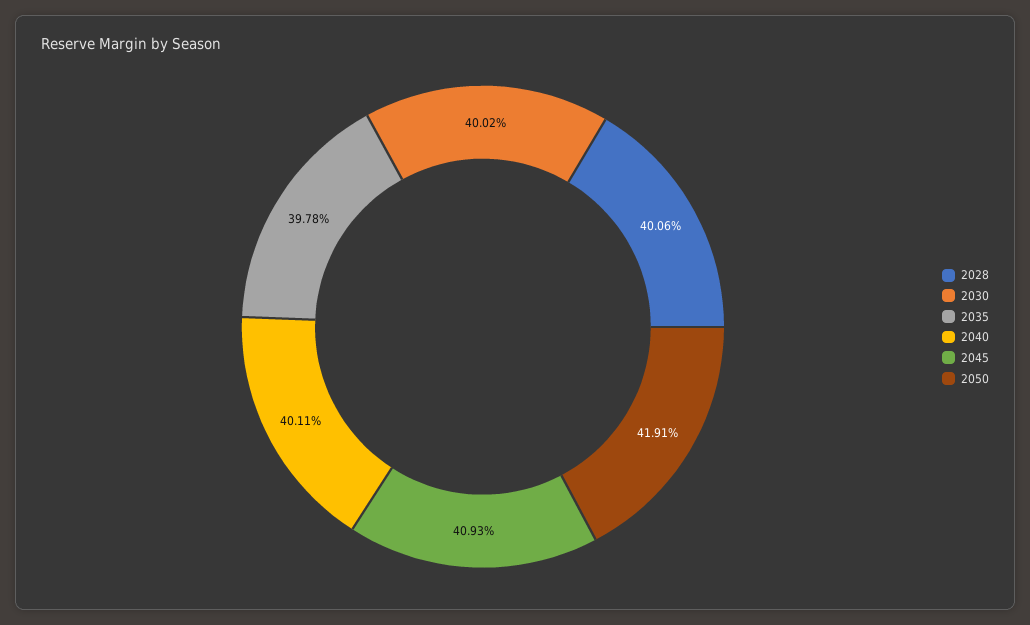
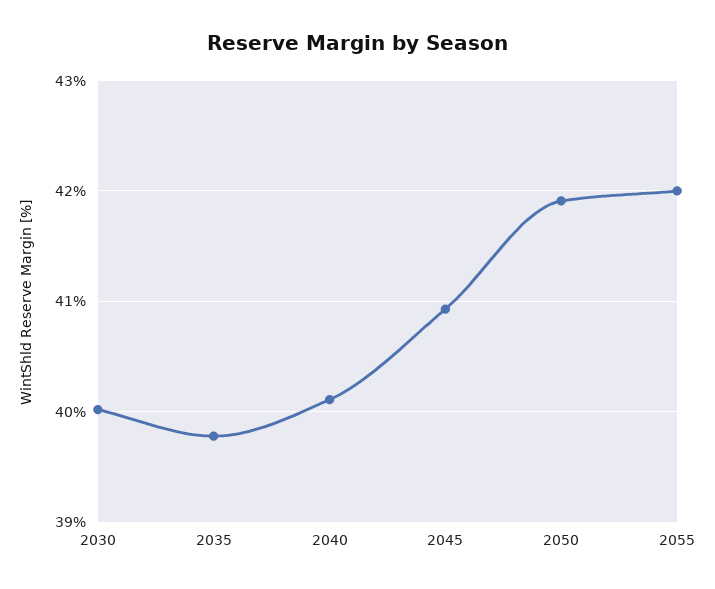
2028: 40.06 -> none
2055: none -> 42

